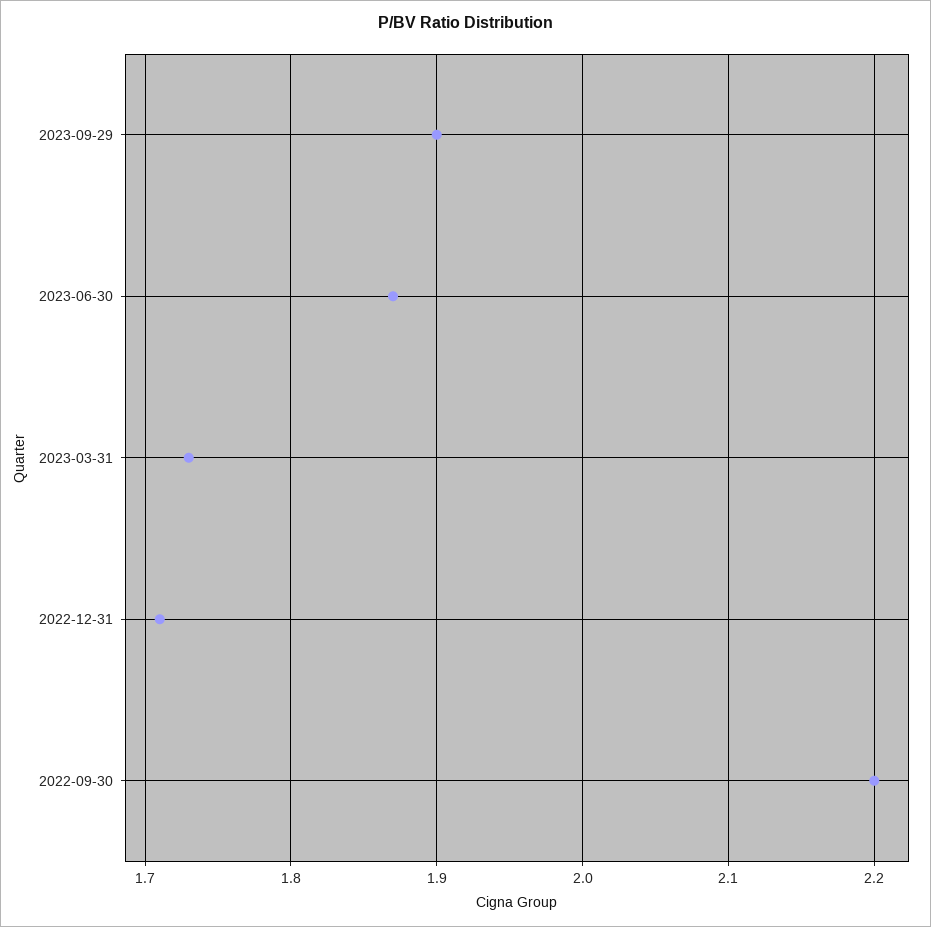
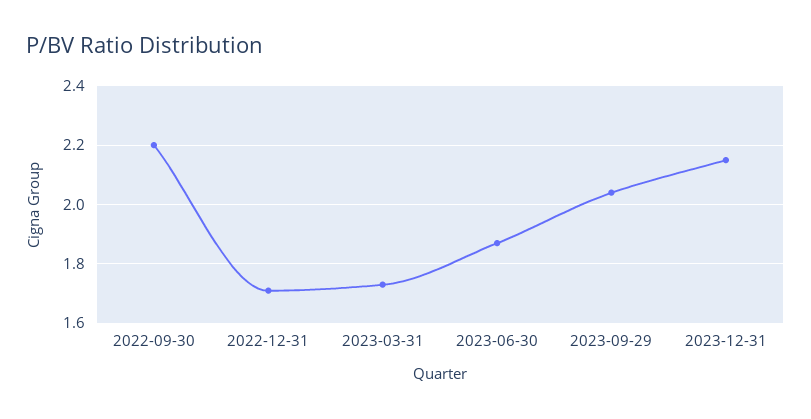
2023-09-29: 1.9 -> 2.05
2023-12-31: none -> 2.15

